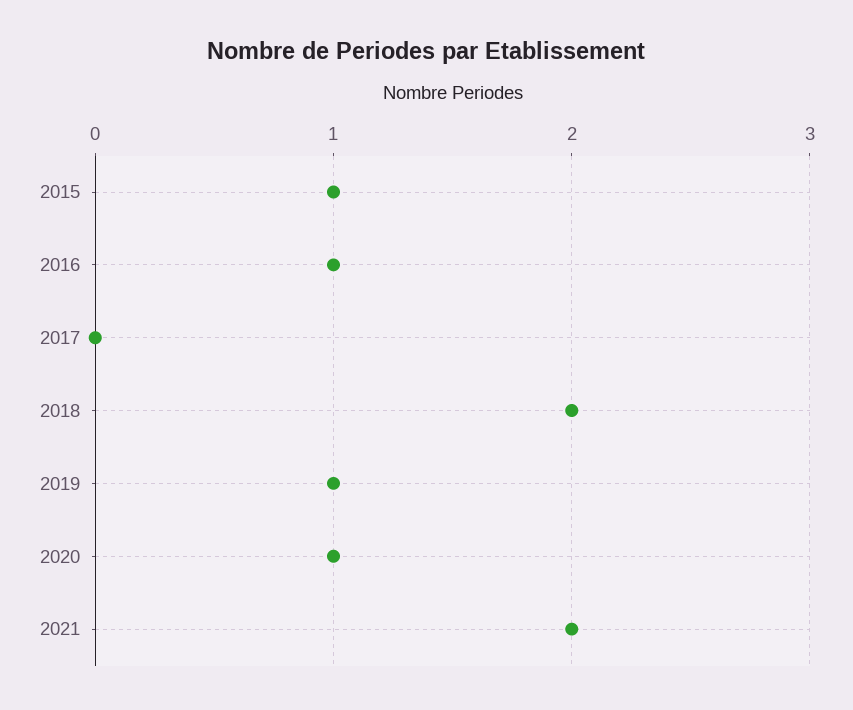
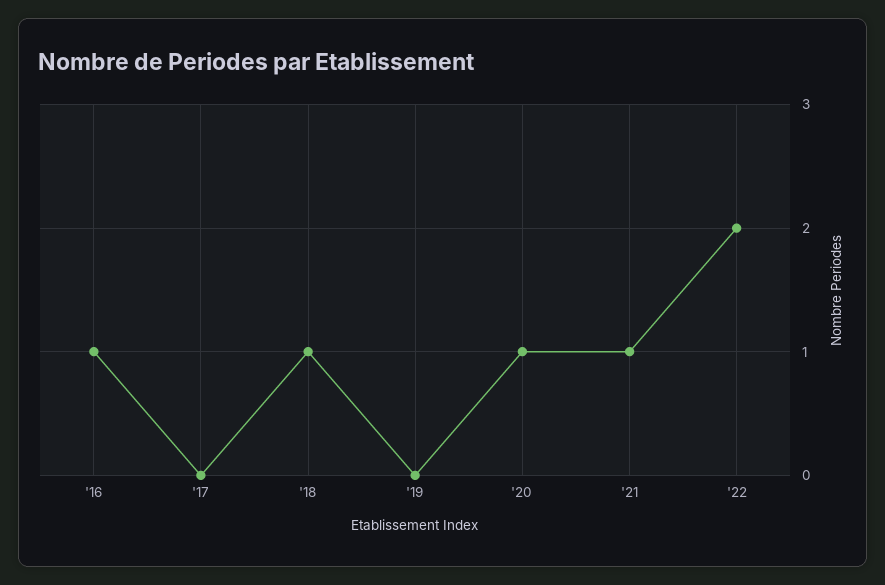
2015: 1 -> none
2018: 2 -> 1
2019: 1 -> 0
2021: 2 -> 1
'22: none -> 2

